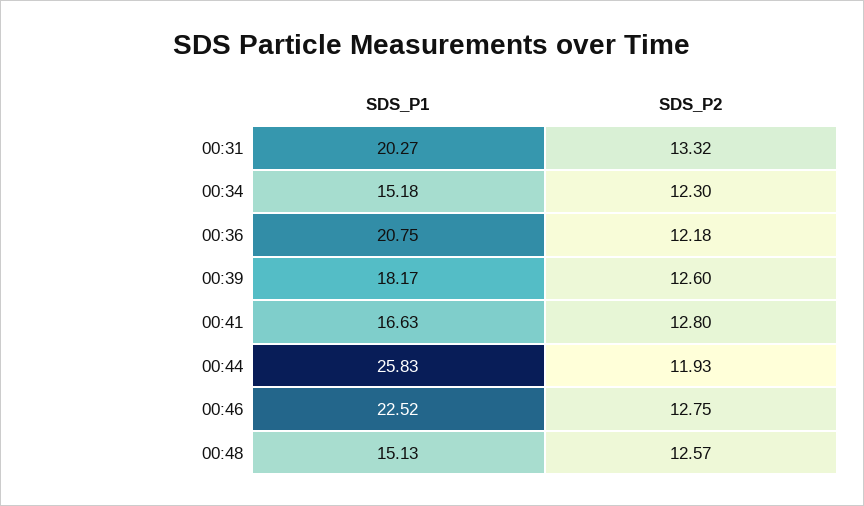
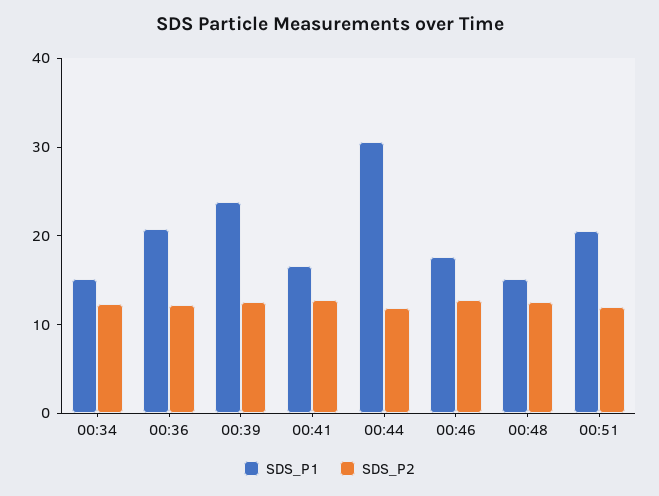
SDS_P1, 00:31: 20.27 -> none
SDS_P2, 00:31: 13.32 -> none
SDS_P1, 00:39: 18.17 -> 24
SDS_P1, 00:44: 25.83 -> 30
SDS_P1, 00:46: 22.52 -> 18
SDS_P1, 00:51: none -> 20
SDS_P2, 00:51: none -> 12

